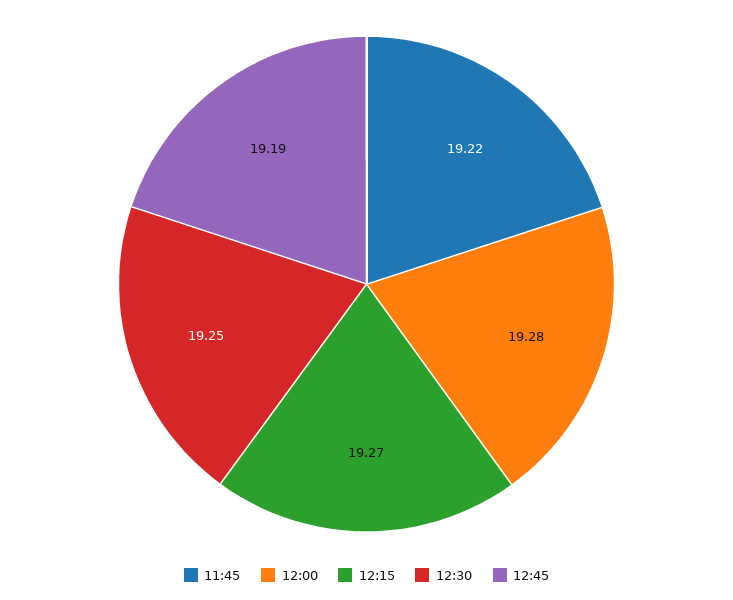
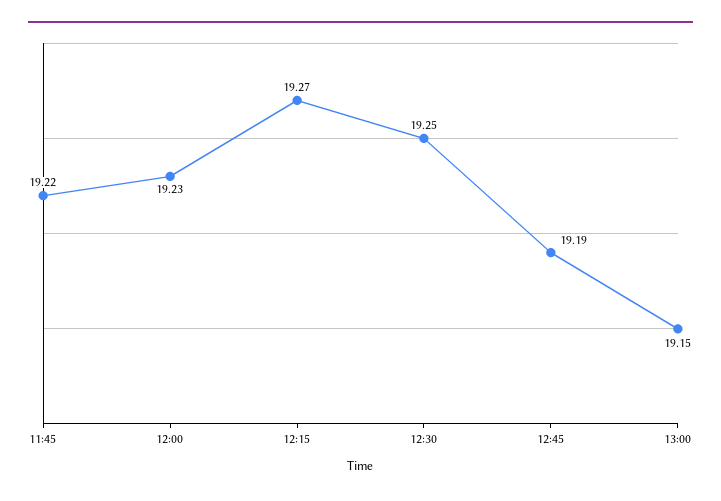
12:00: 19.28 -> 19.23
13:00: none -> 19.15

